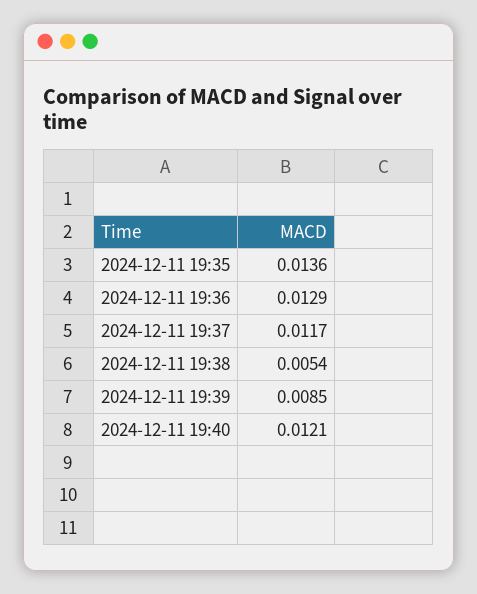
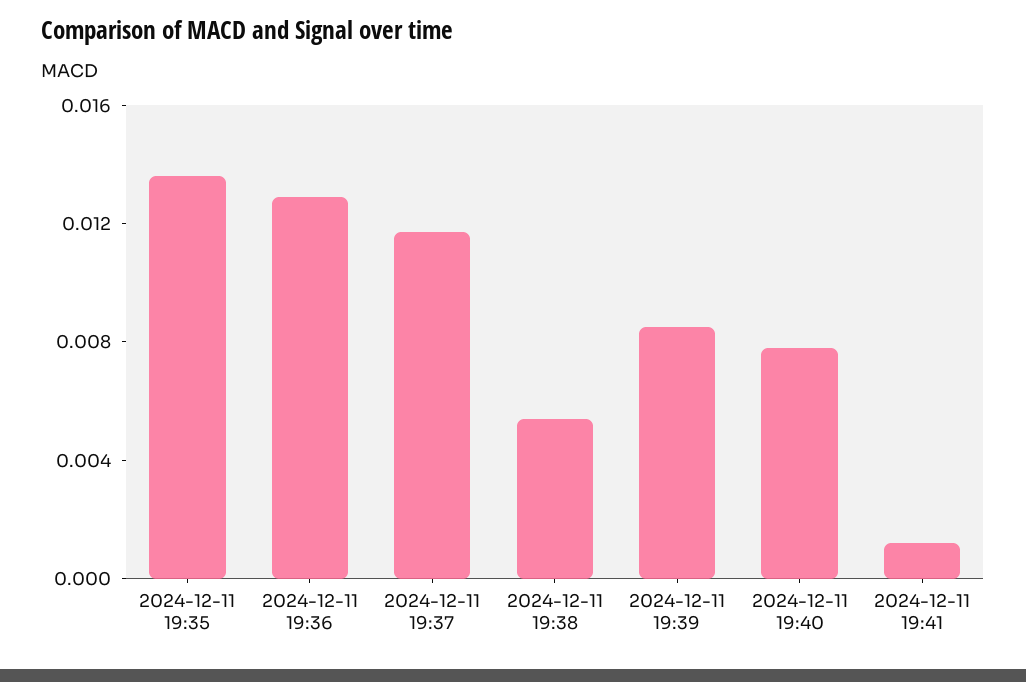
2024-12-11 19:40: 0.0121 -> 0.008
2024-12-11 19:41: none -> 0.001

